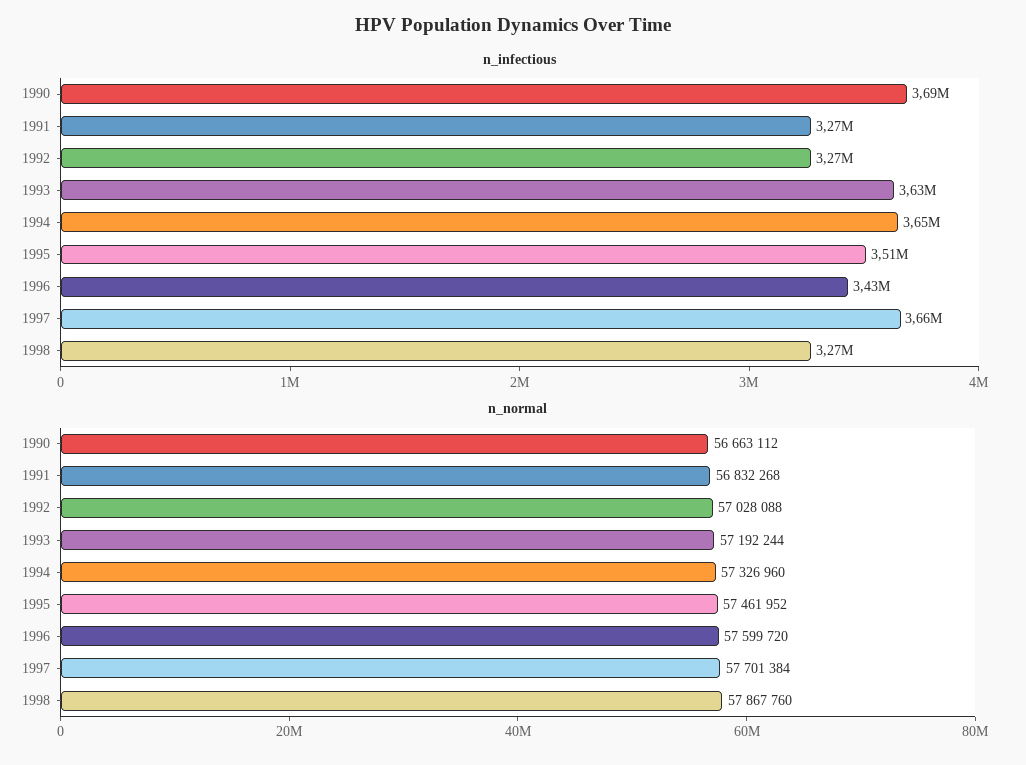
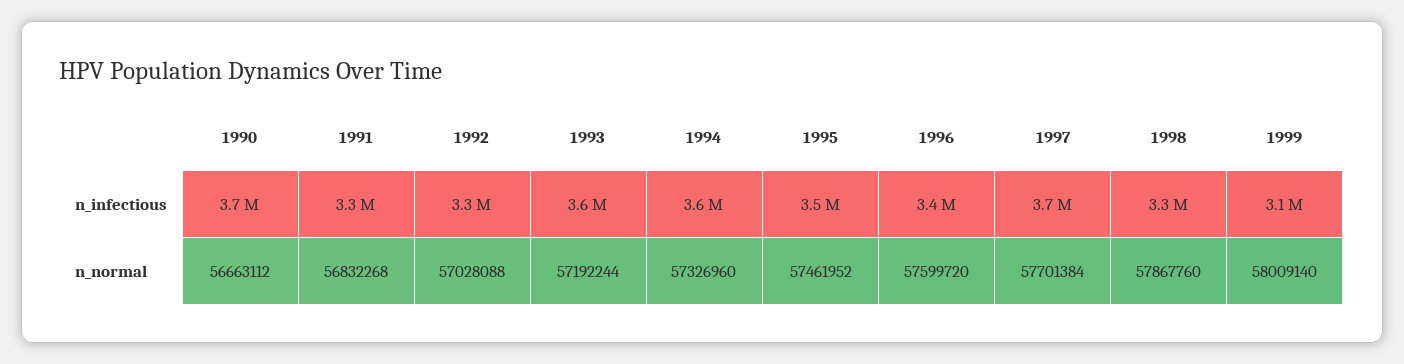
n_infectious, 1999: none -> 3100000
n_normal, 1999: none -> 58009140

